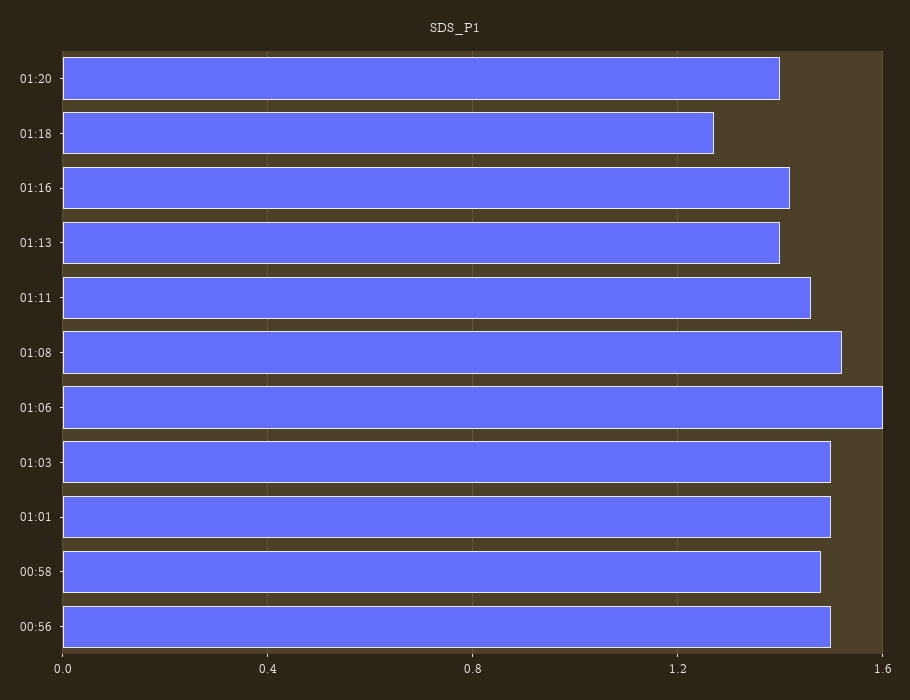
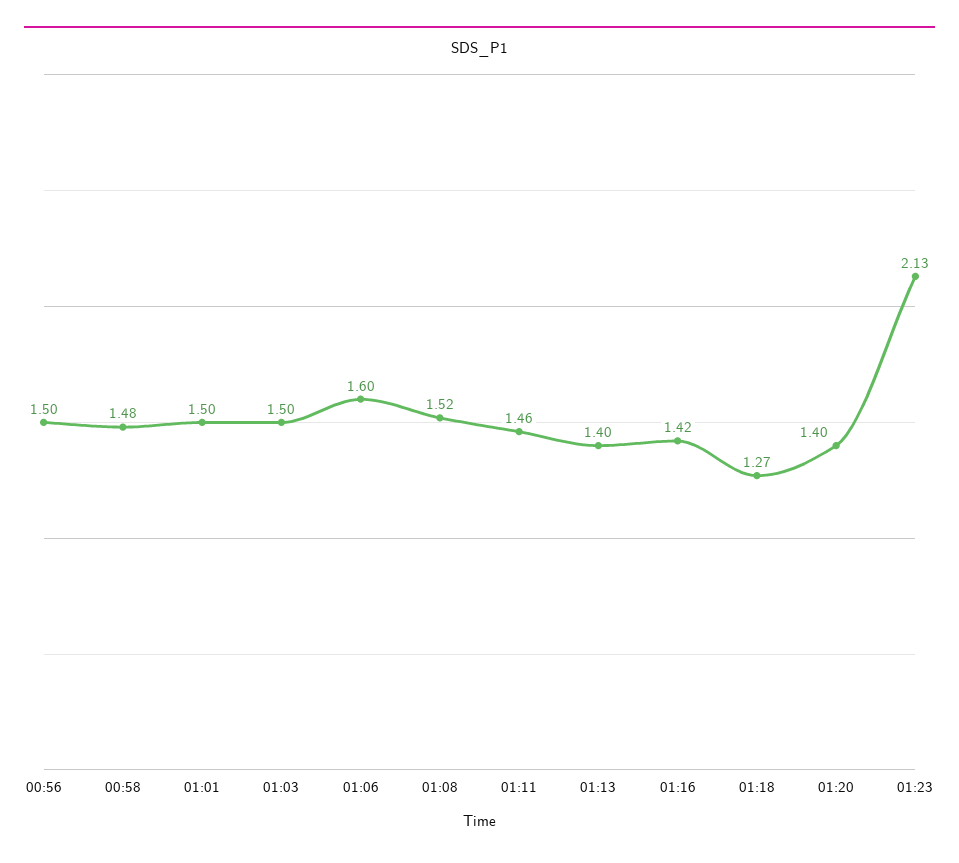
01:23: none -> 2.13

